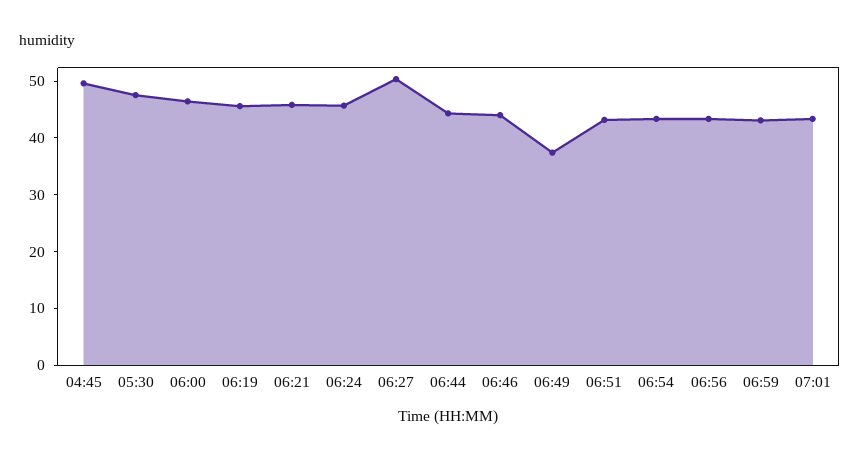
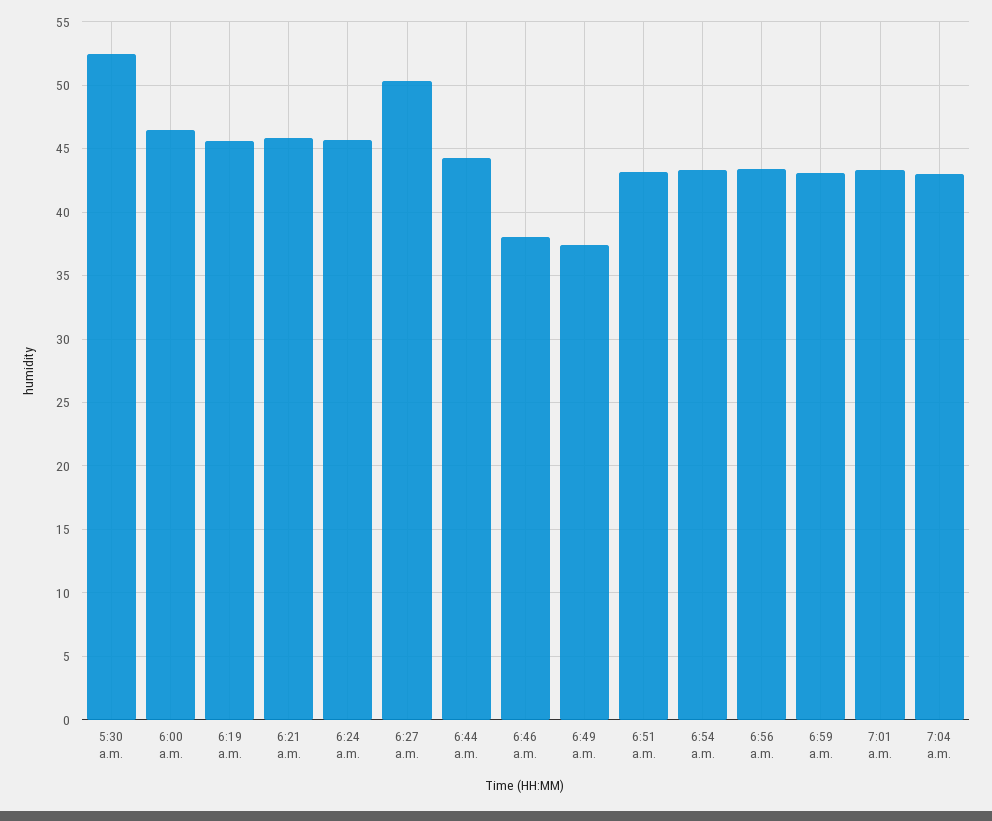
04:45: 50 -> none
05:30: 48 -> 52.5
06:46: 44 -> 38
7:04 a.m.: none -> 43

